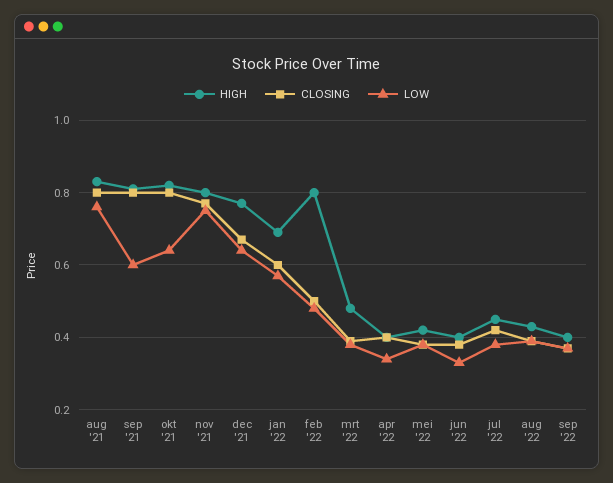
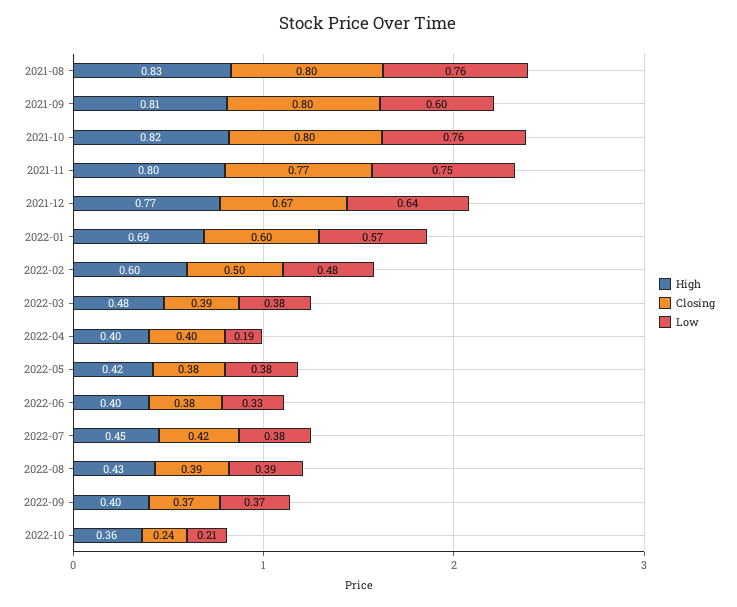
LOW, okt '21: 0.65 -> 0.76
HIGH, feb '22: 0.8 -> 0.6
LOW, apr '22: 0.35 -> 0.19
HIGH, 2022-10: none -> 0.36
CLOSING, 2022-10: none -> 0.24
LOW, 2022-10: none -> 0.21

